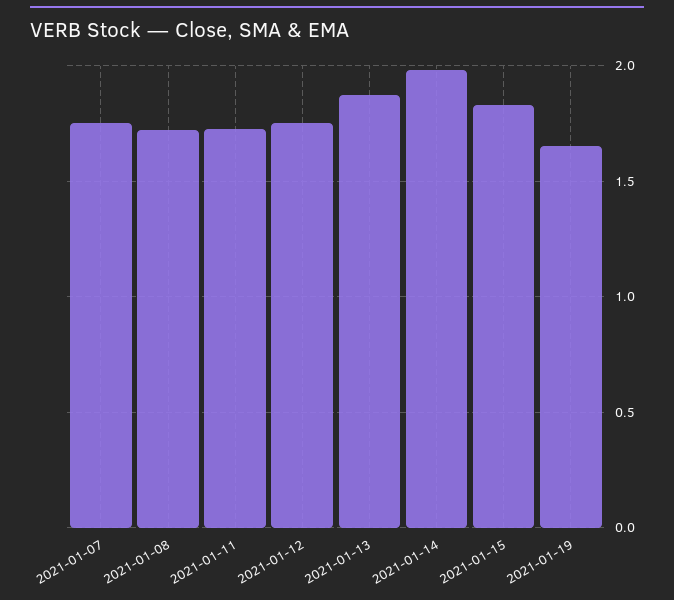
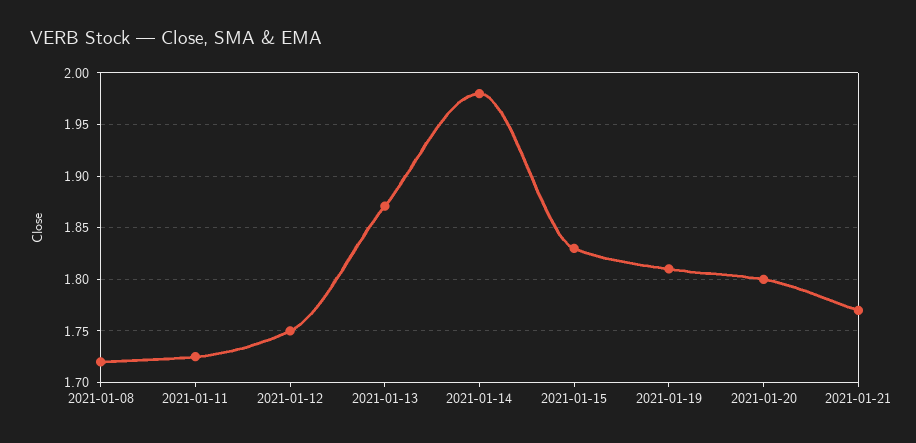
2021-01-07: 1.75 -> none
2021-01-19: 1.65 -> 1.81
2021-01-20: none -> 1.8
2021-01-21: none -> 1.77

